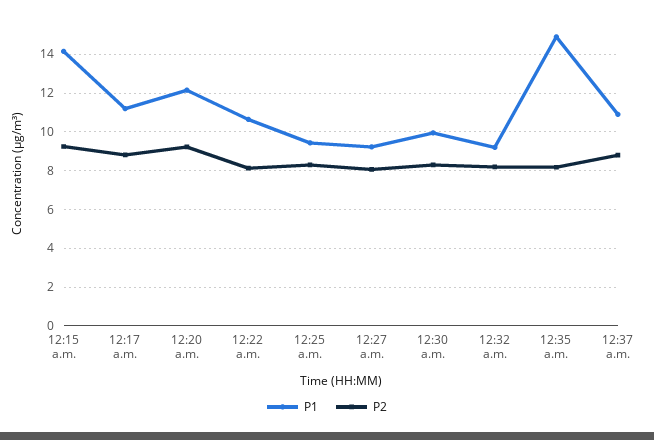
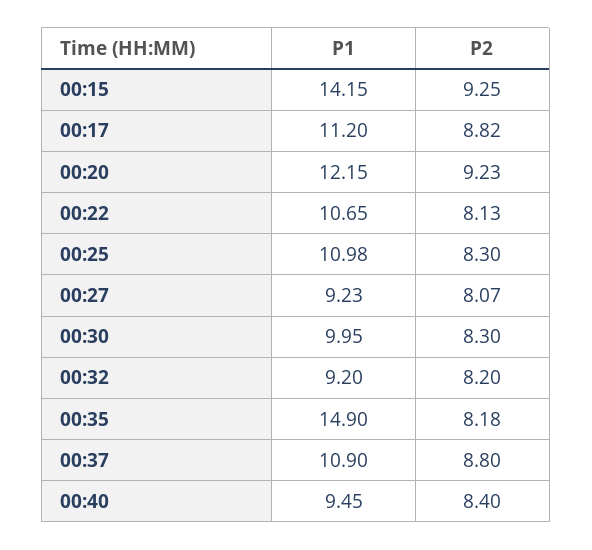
P1, 12:25 a.m.: 9.5 -> 10.98
P1, 00:40: none -> 9.45
P2, 00:40: none -> 8.4

